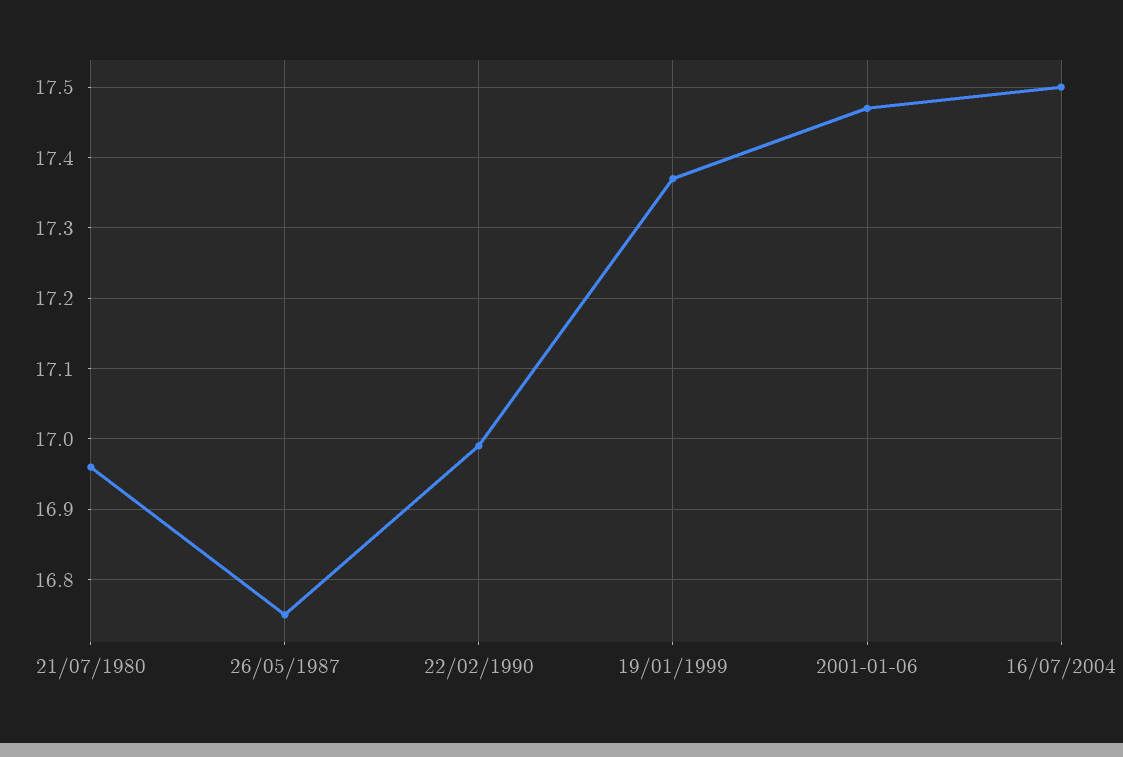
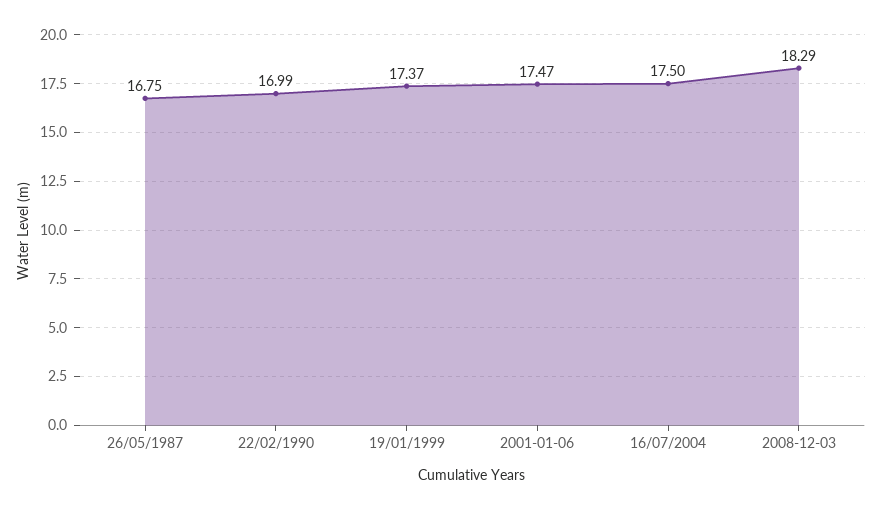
21/07/1980: 16.96 -> none
2008-12-03: none -> 18.29

